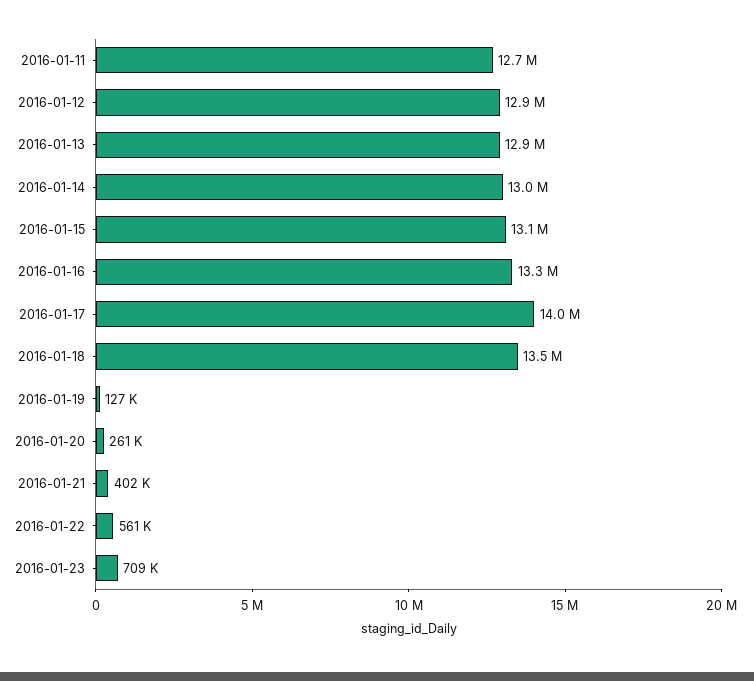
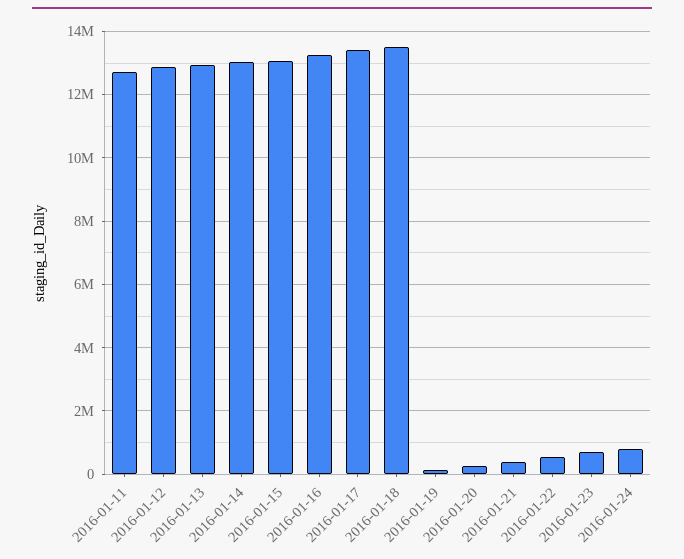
2016-01-17: 14000000 -> 13400000
2016-01-24: none -> 800000

